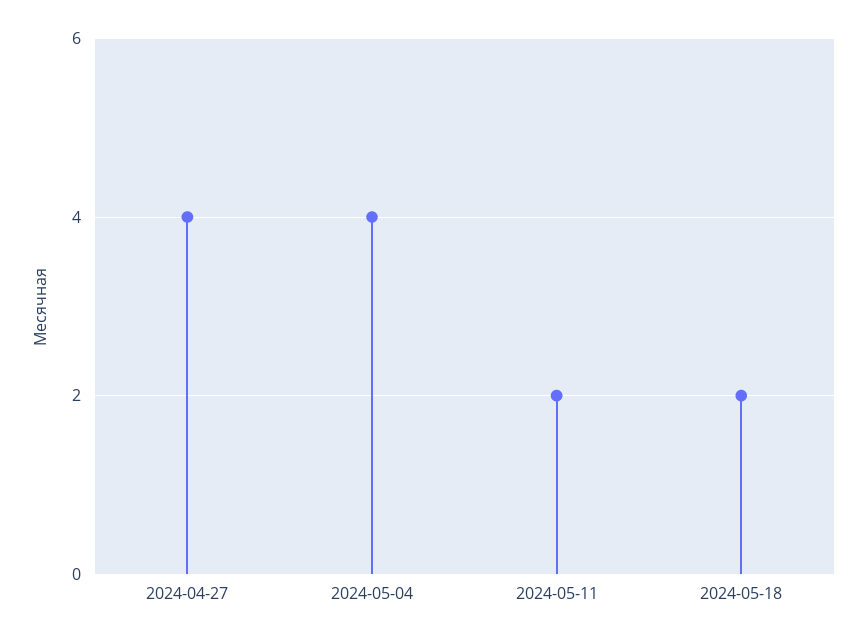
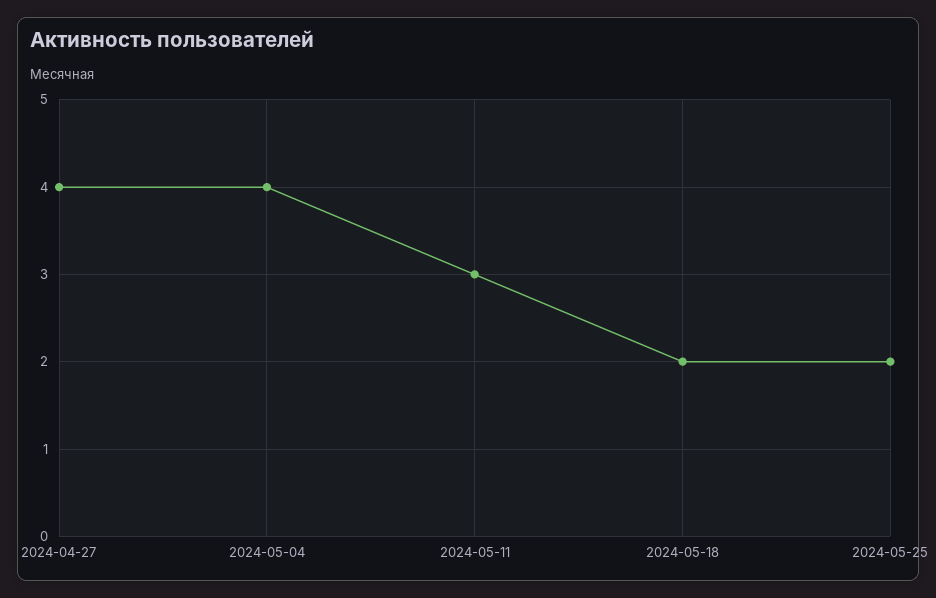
2024-05-11: 2 -> 3
2024-05-25: none -> 2

